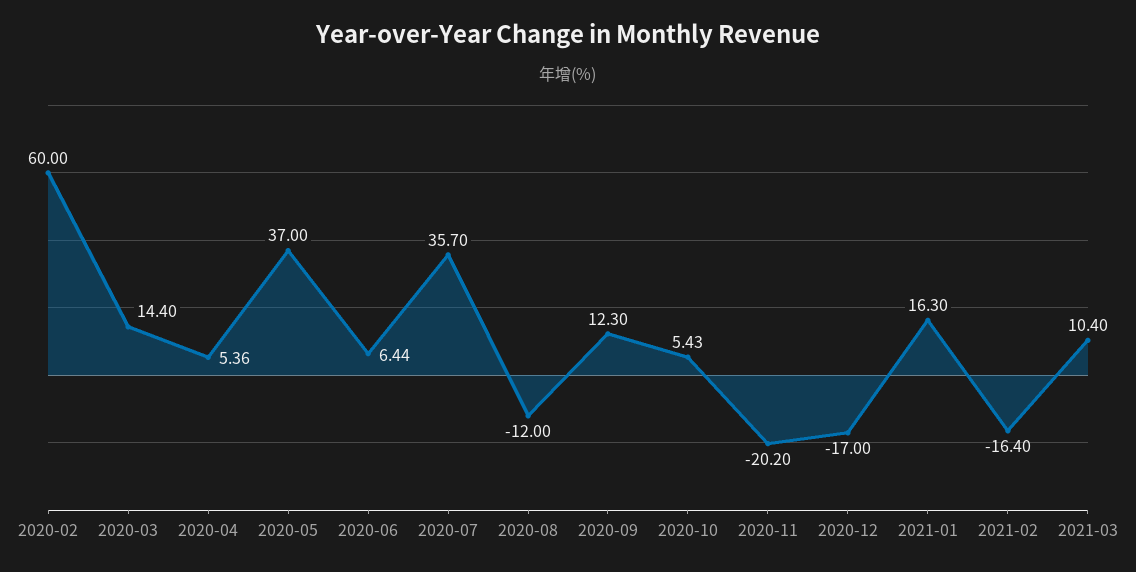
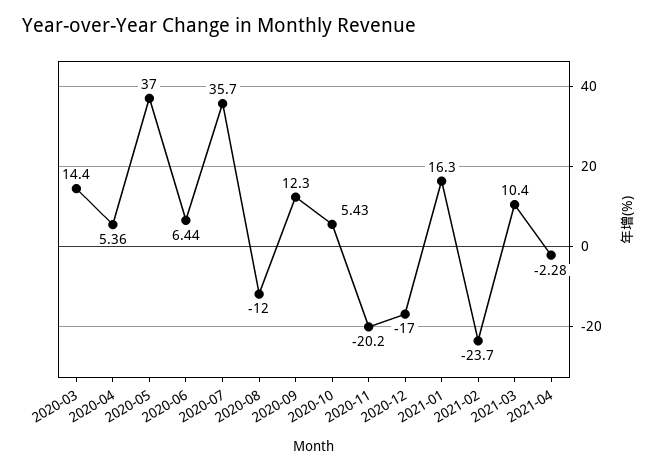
2020-02: 60 -> none
2021-02: -16.4 -> -23.7
2021-04: none -> -2.28

